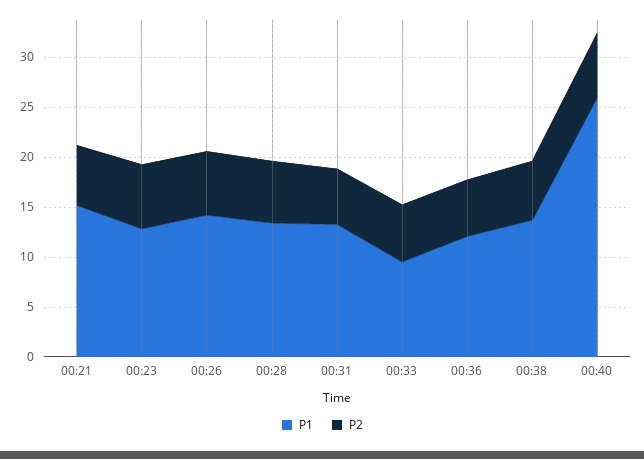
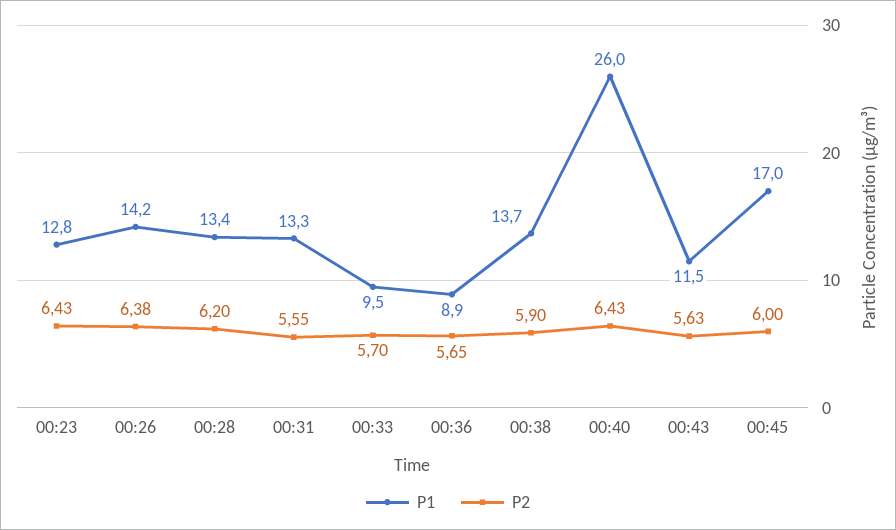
P1, 00:21: 15 -> none
P2, 00:21: 6 -> none
P1, 00:36: 12 -> 8.9
P1, 00:43: none -> 11.5
P2, 00:43: none -> 5.63
P1, 00:45: none -> 17
P2, 00:45: none -> 6

